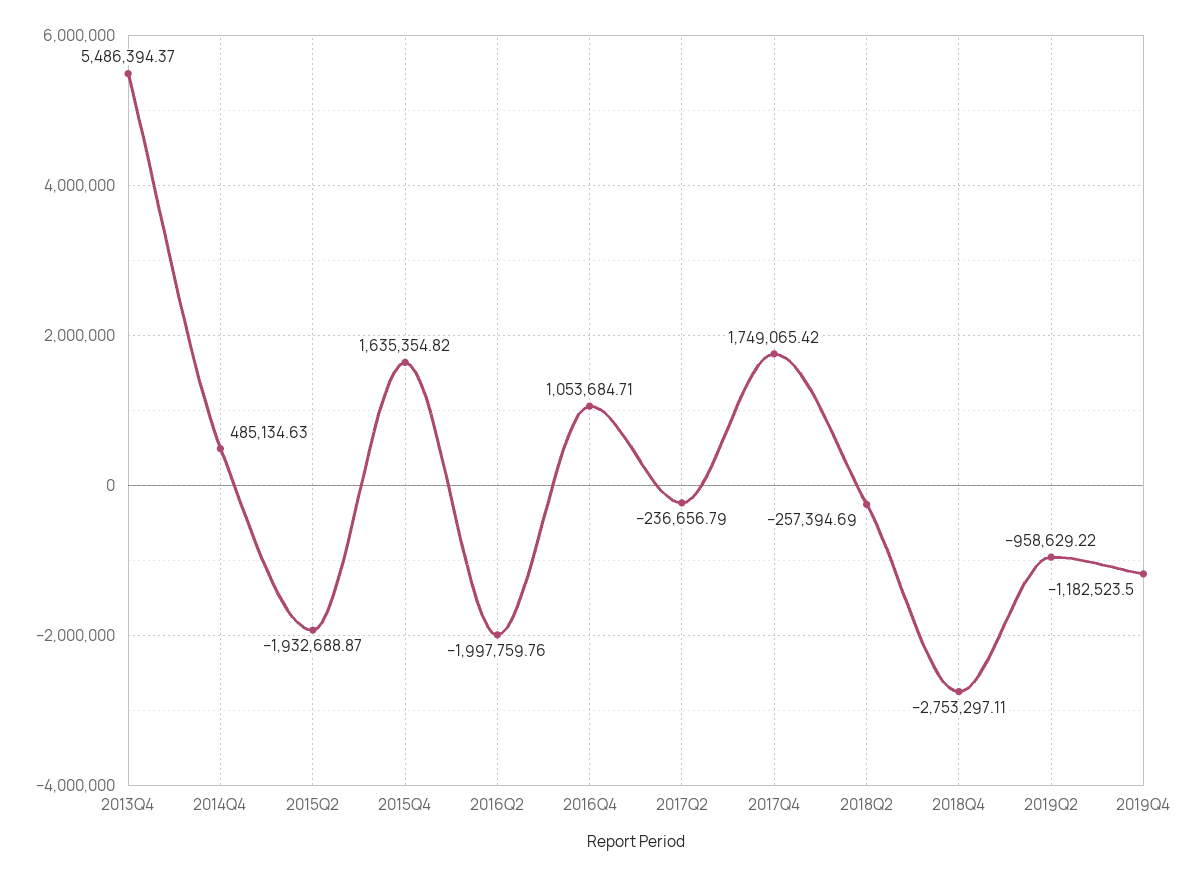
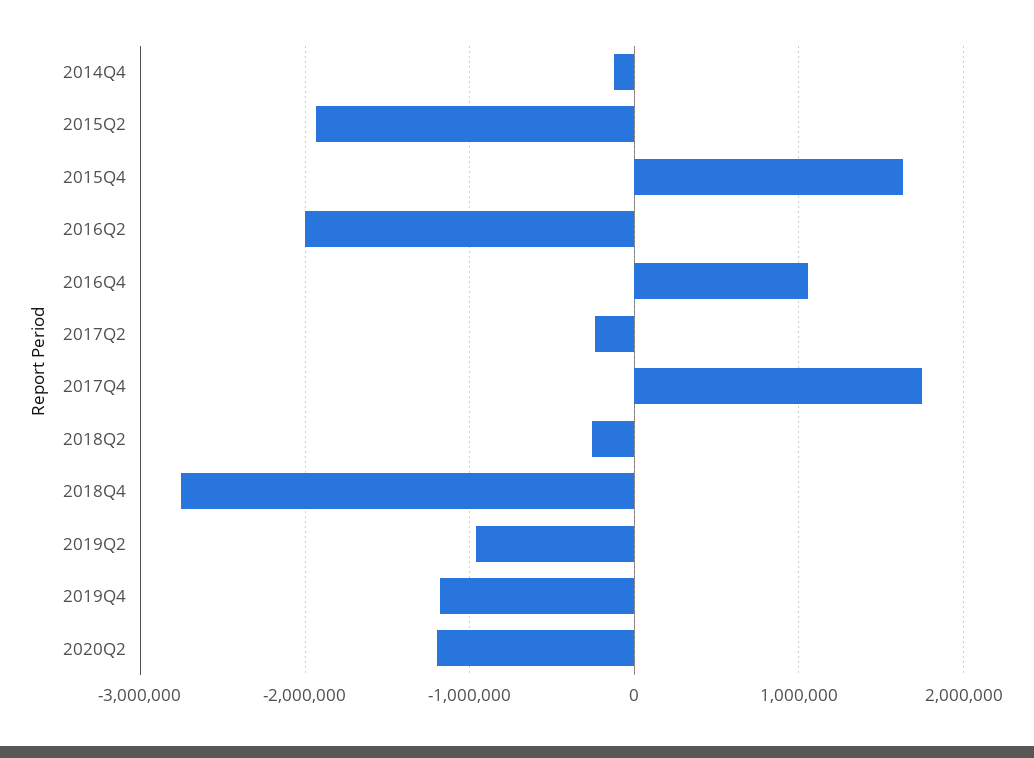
2013Q4: 5486394.37 -> none
2014Q4: 485134.63 -> -100000
2020Q2: none -> -1200000

